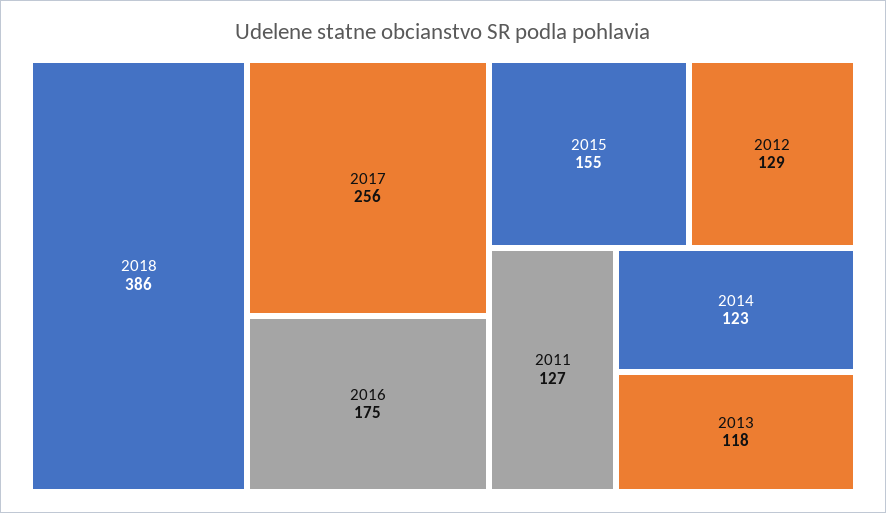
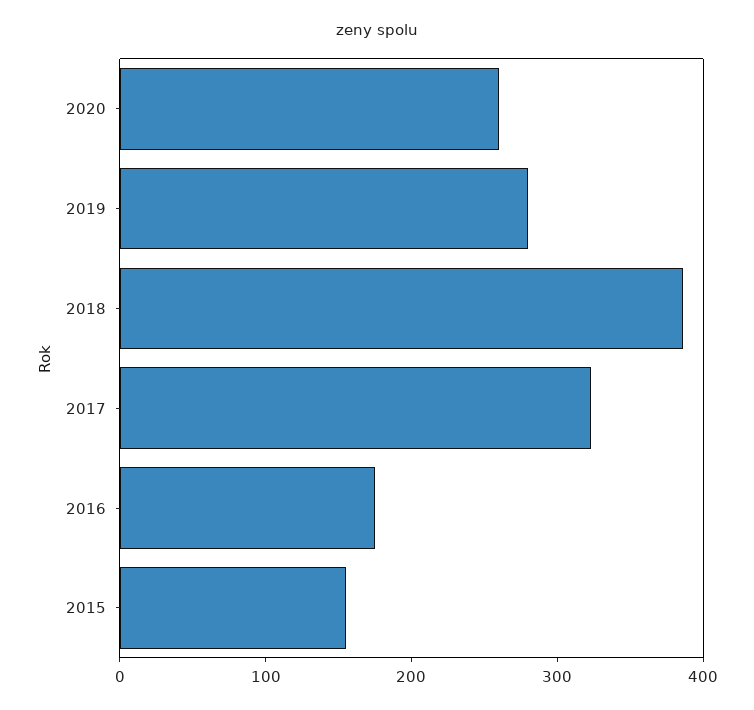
2017: 256 -> 320
2012: 129 -> none
2011: 127 -> none
2014: 123 -> none
2013: 118 -> none
2020: none -> 260
2019: none -> 280

